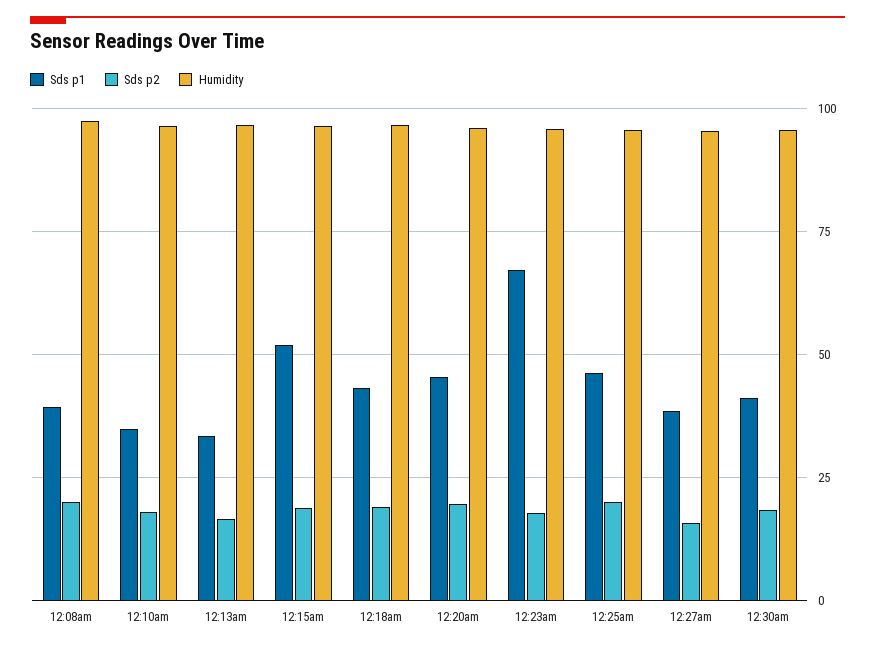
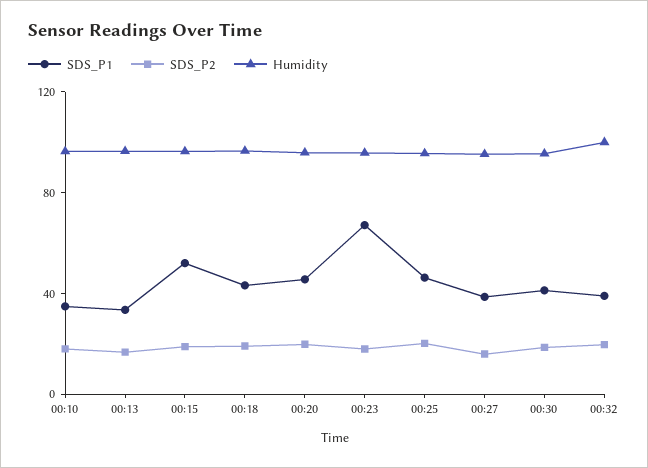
Sds p1, 12:08am: 40 -> none
Sds p2, 12:08am: 20 -> none
Humidity, 12:08am: 97.5 -> none
Sds p1, 00:32: none -> 40
Sds p2, 00:32: none -> 20
Humidity, 00:32: none -> 100

